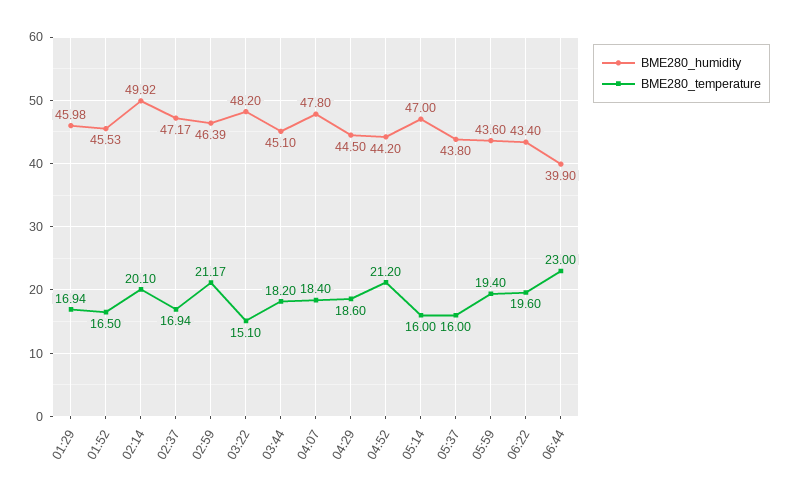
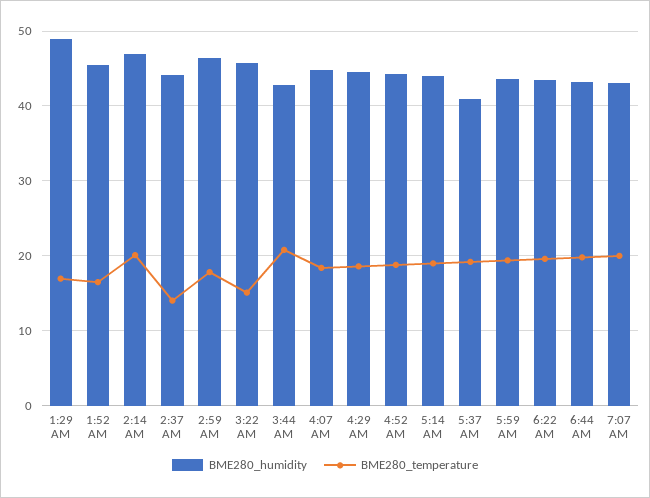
BME280_humidity, 01:29: 45.98 -> 49
BME280_humidity, 02:14: 49.92 -> 47
BME280_humidity, 02:37: 47.17 -> 44
BME280_temperature, 02:37: 16.94 -> 14
BME280_temperature, 02:59: 21.17 -> 18
BME280_humidity, 03:22: 48.2 -> 46
BME280_humidity, 03:44: 45.1 -> 43
BME280_temperature, 03:44: 18.2 -> 21
BME280_humidity, 04:07: 47.8 -> 45
BME280_temperature, 04:52: 21.2 -> 19
BME280_humidity, 05:14: 47 -> 44
BME280_temperature, 05:14: 16 -> 19
BME280_humidity, 05:37: 43.8 -> 41
BME280_temperature, 05:37: 16 -> 19
BME280_humidity, 06:44: 39.9 -> 43
BME280_temperature, 06:44: 23 -> 20
BME280_humidity, 7:07 AM: none -> 43
BME280_temperature, 7:07 AM: none -> 20

